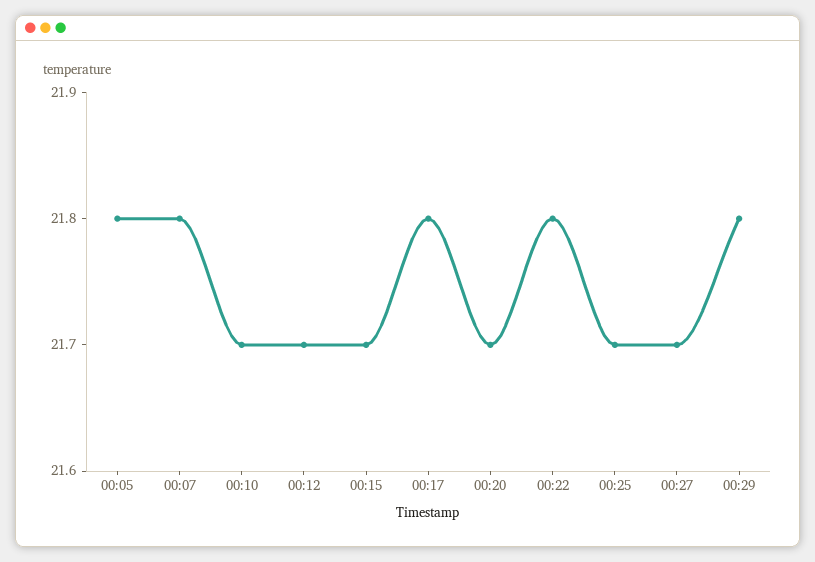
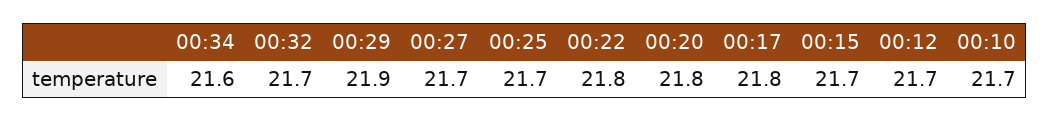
00:05: 21.8 -> none
00:07: 21.8 -> none
00:20: 21.7 -> 21.8
00:29: 21.8 -> 21.9
00:34: none -> 21.6
00:32: none -> 21.7

